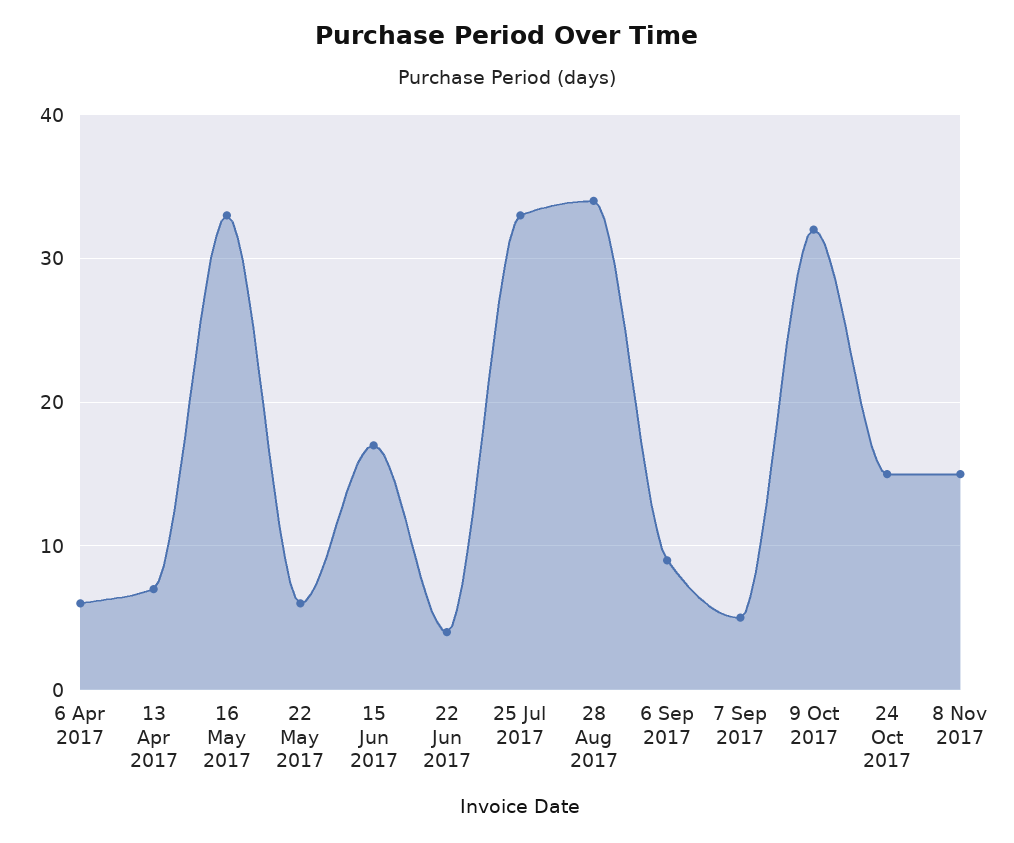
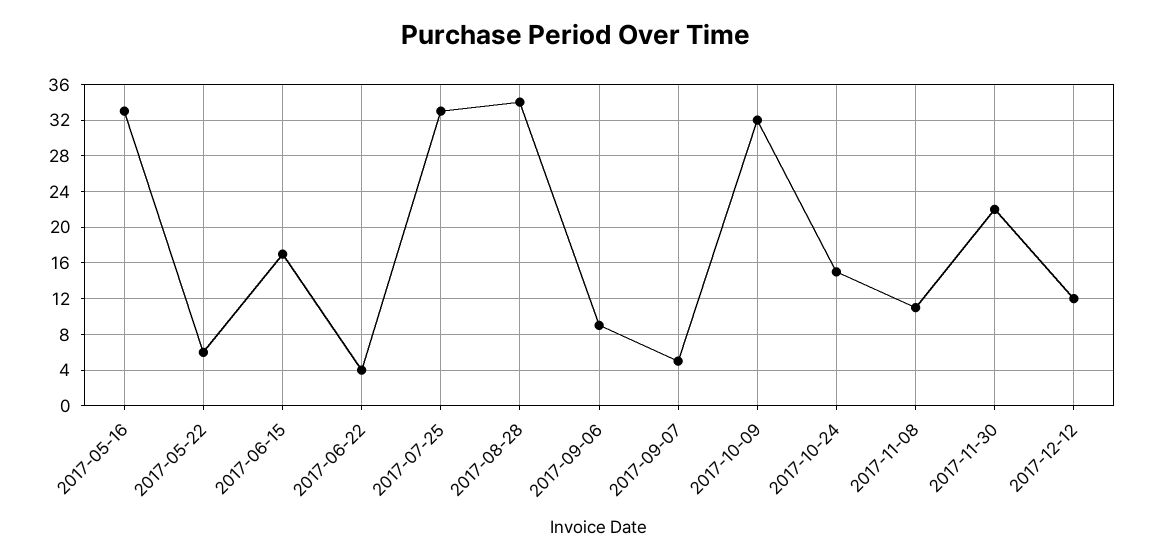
6 Apr 2017: 6 -> none
13 Apr 2017: 7 -> none
8 Nov 2017: 15 -> 11
2017-11-30: none -> 22
2017-12-12: none -> 12

